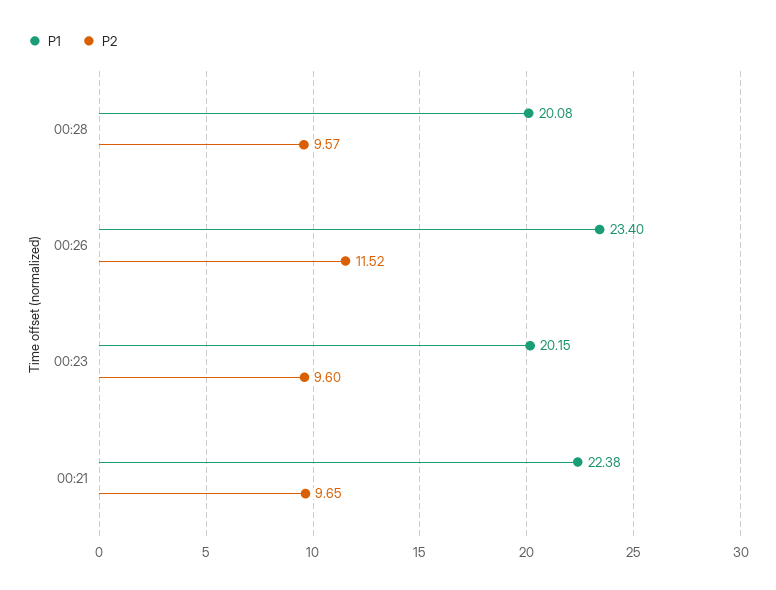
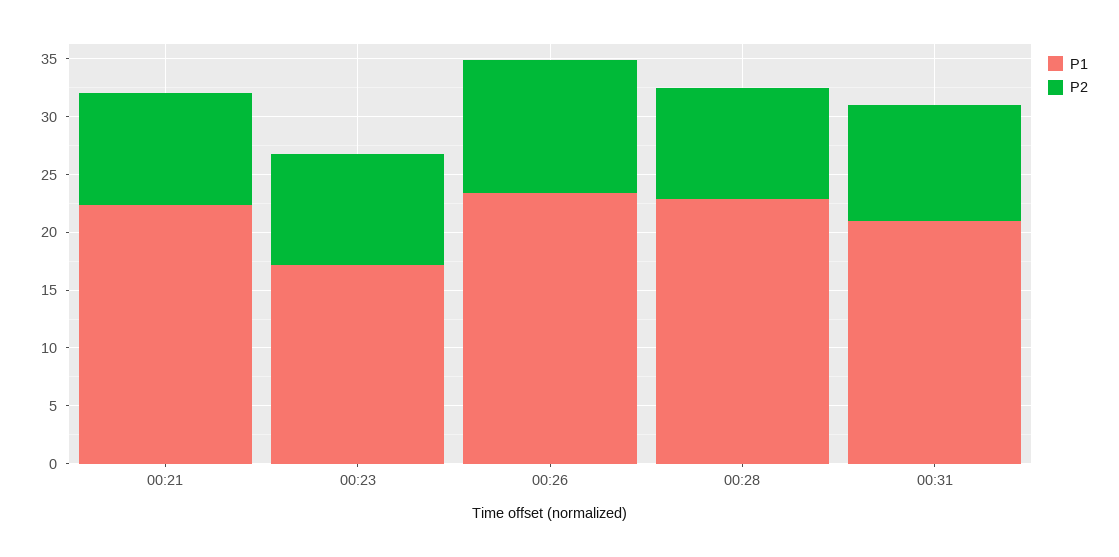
P1, 00:28: 20.08 -> 23
P1, 00:23: 20.15 -> 17
P1, 00:31: none -> 21
P2, 00:31: none -> 10

